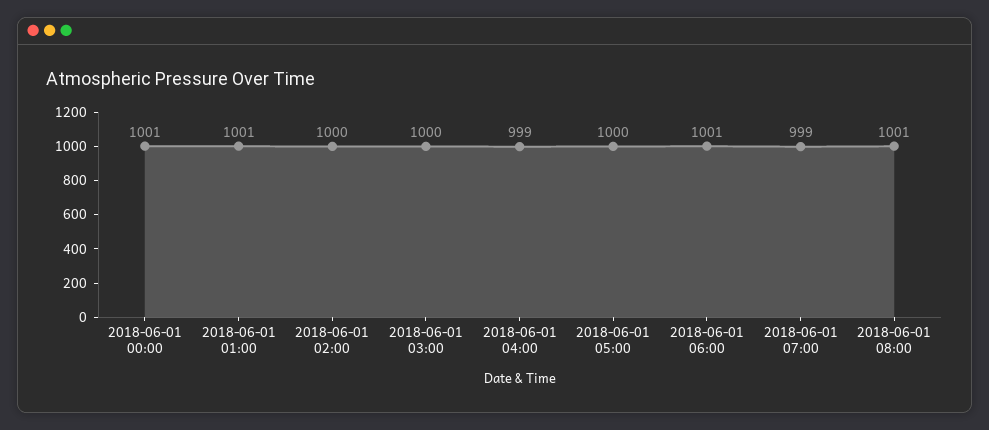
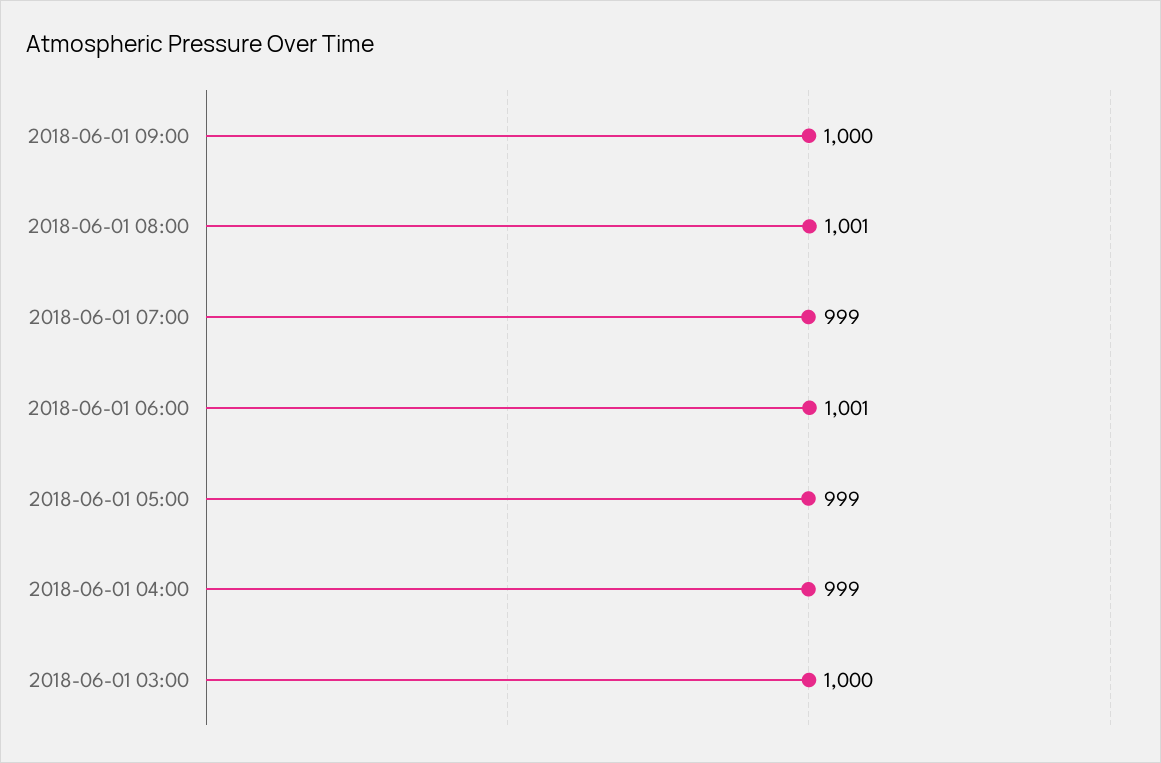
2018-06-01 00:00: 1001 -> none
2018-06-01 01:00: 1001 -> none
2018-06-01 02:00: 1000 -> none
2018-06-01 05:00: 1000 -> 999
2018-06-01 09:00: none -> 1000

